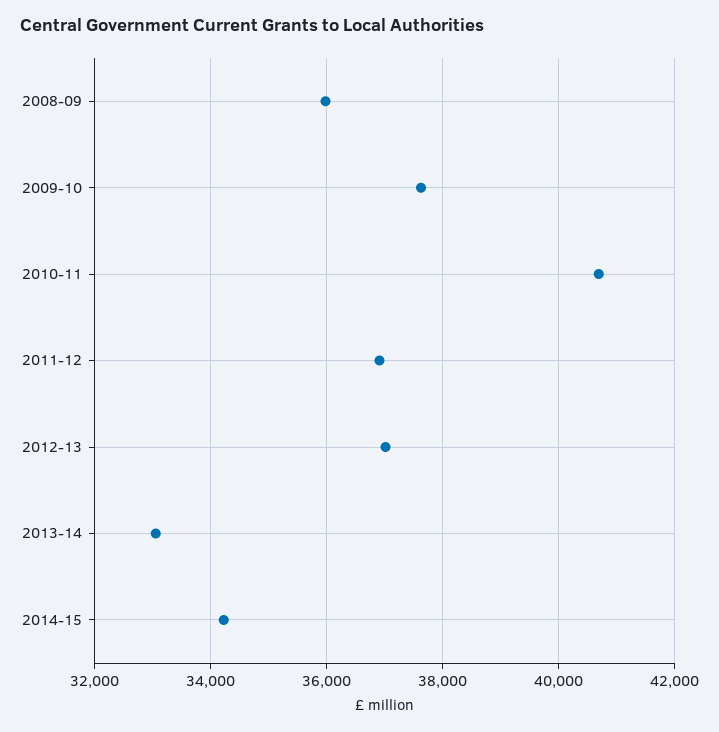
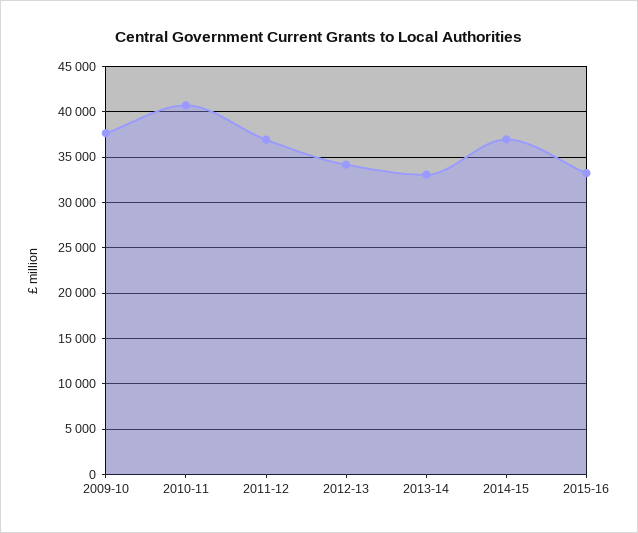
2008-09: 36000 -> none
2012-13: 37000 -> 34000
2014-15: 34200 -> 37000
2015-16: none -> 33000

